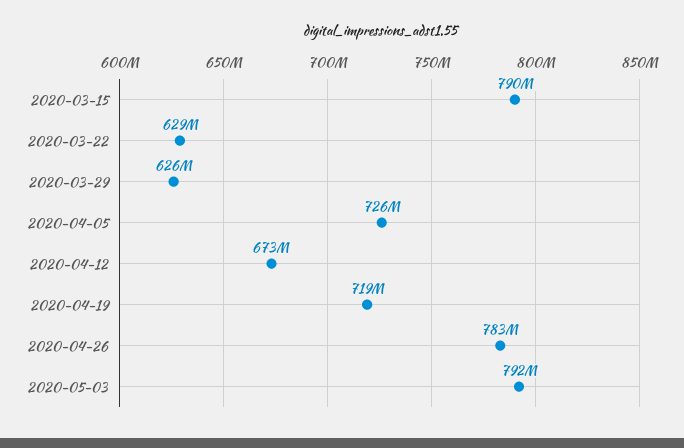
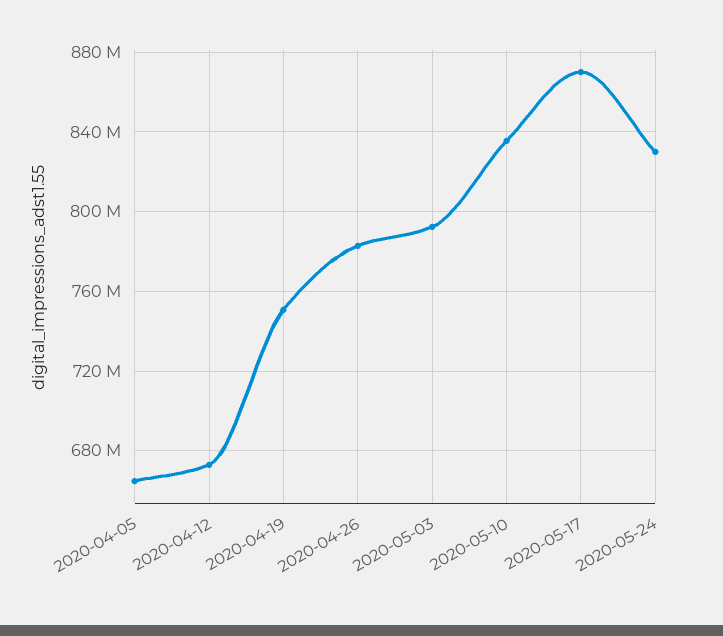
2020-03-15: 790000000 -> none
2020-03-22: 629000000 -> none
2020-03-29: 626000000 -> none
2020-04-05: 726000000 -> 665000000
2020-04-19: 719000000 -> 750000000
2020-05-10: none -> 835000000
2020-05-17: none -> 870000000
2020-05-24: none -> 830000000

